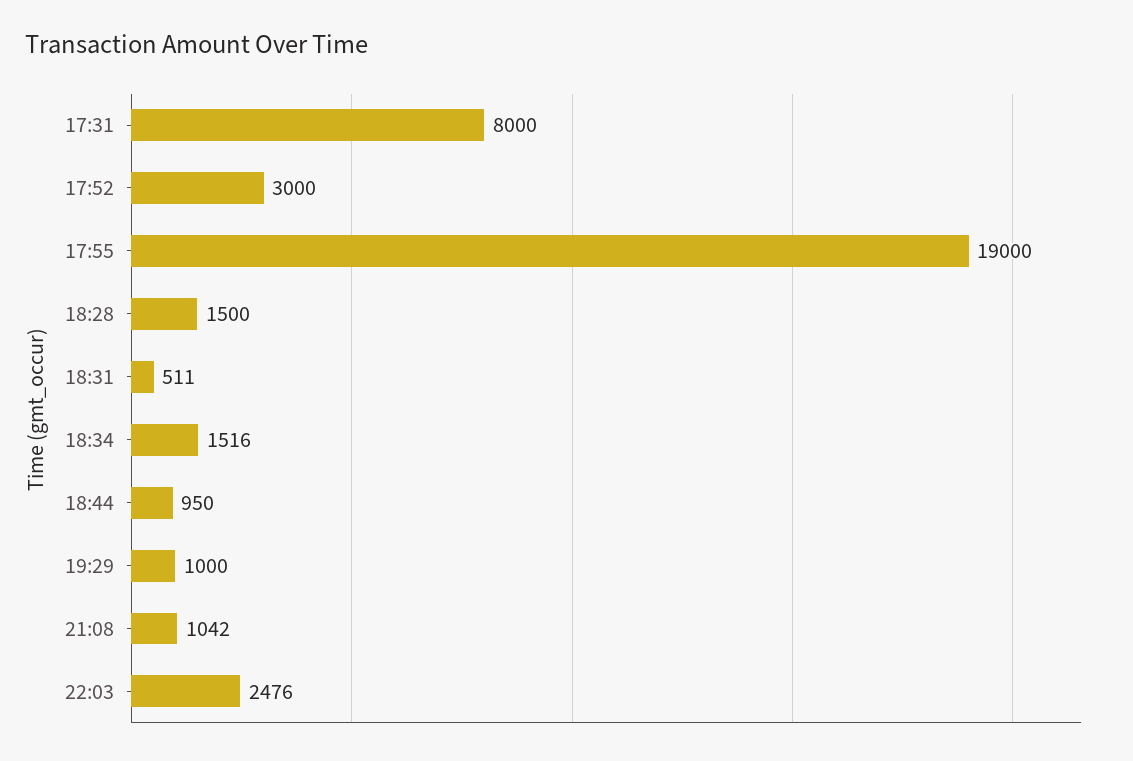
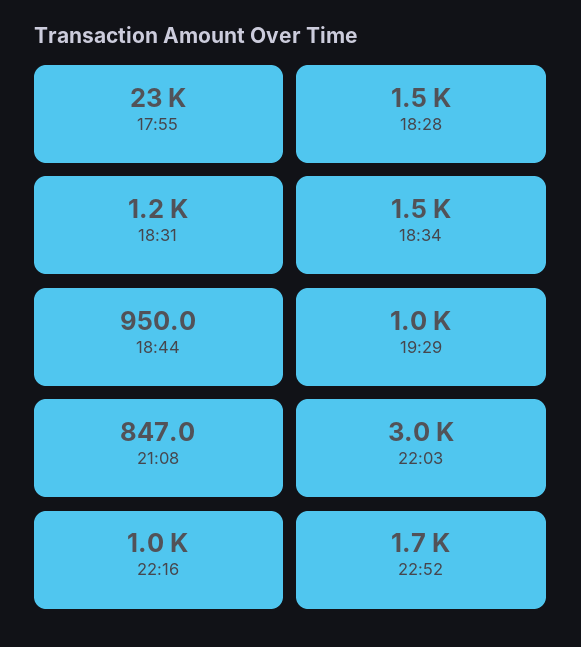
17:31: 8000 -> none
17:52: 3000 -> none
17:55: 19000 -> 23000
18:31: 511 -> 1200
21:08: 1042 -> 847
22:03: 2476 -> 3000
22:16: none -> 1000
22:52: none -> 1700

